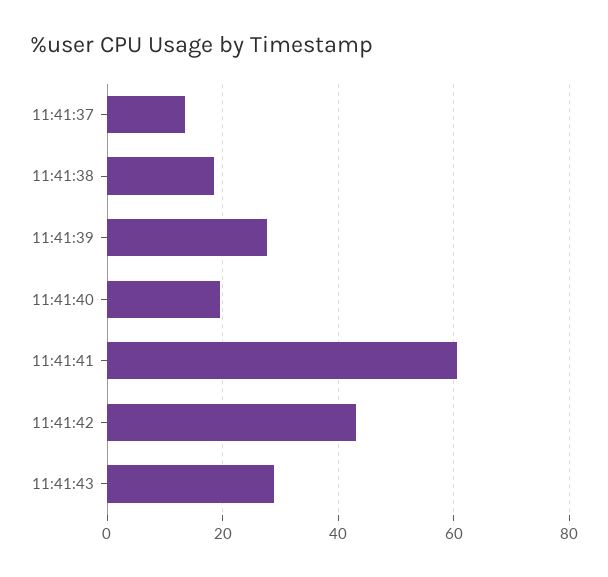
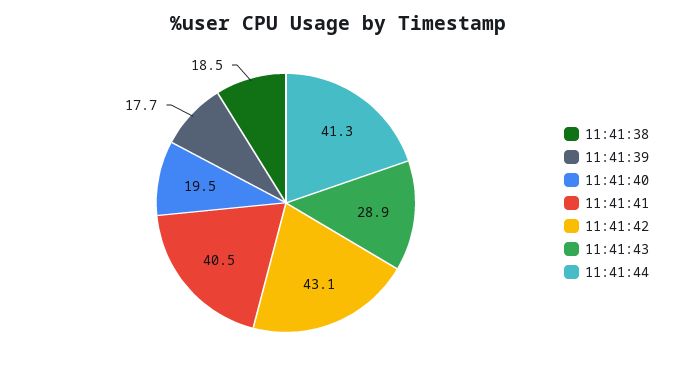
11:41:37: 14 -> none
11:41:39: 28 -> 17.7
11:41:41: 60 -> 40.5
11:41:44: none -> 41.3

